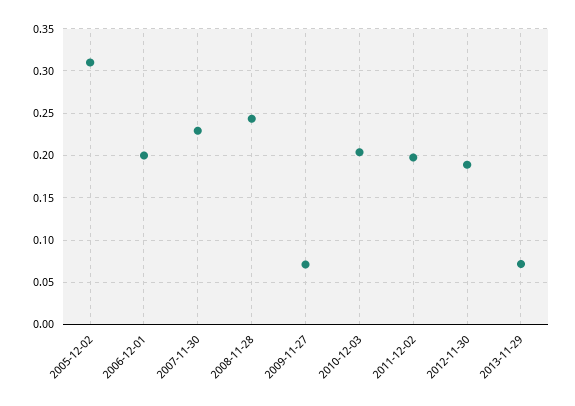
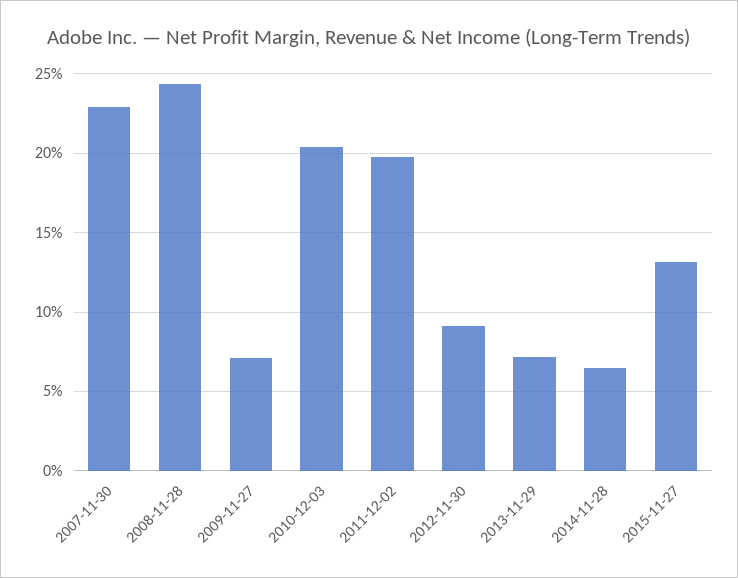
2005-12-02: 0.31 -> none
2006-12-01: 0.2 -> none
2012-11-30: 0.19 -> 0.09
2014-11-28: none -> 0.065
2015-11-27: none -> 0.13

